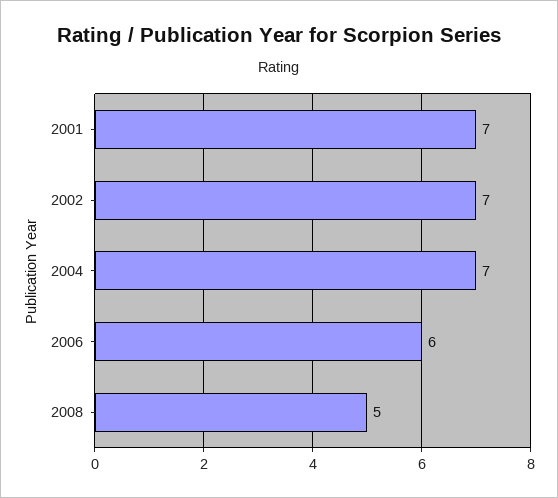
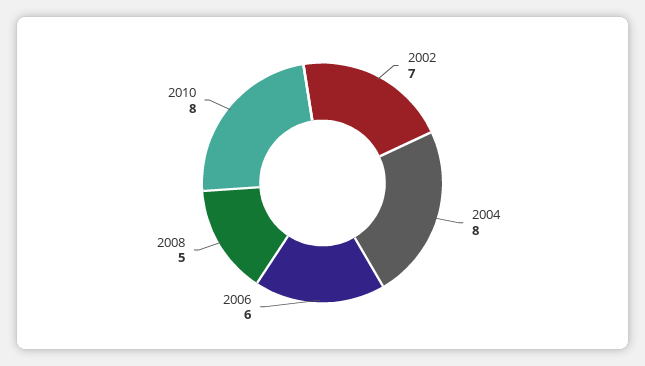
2001: 7 -> none
2004: 7 -> 8
2010: none -> 8

